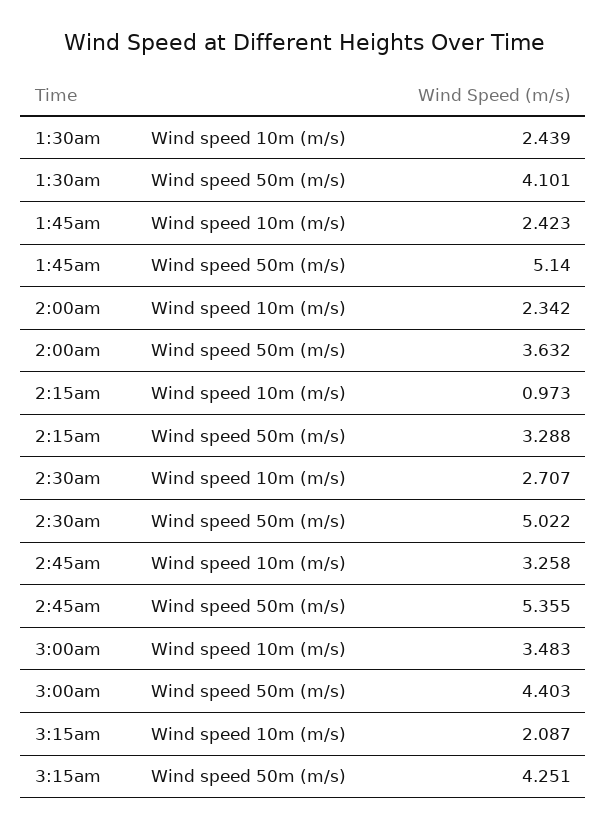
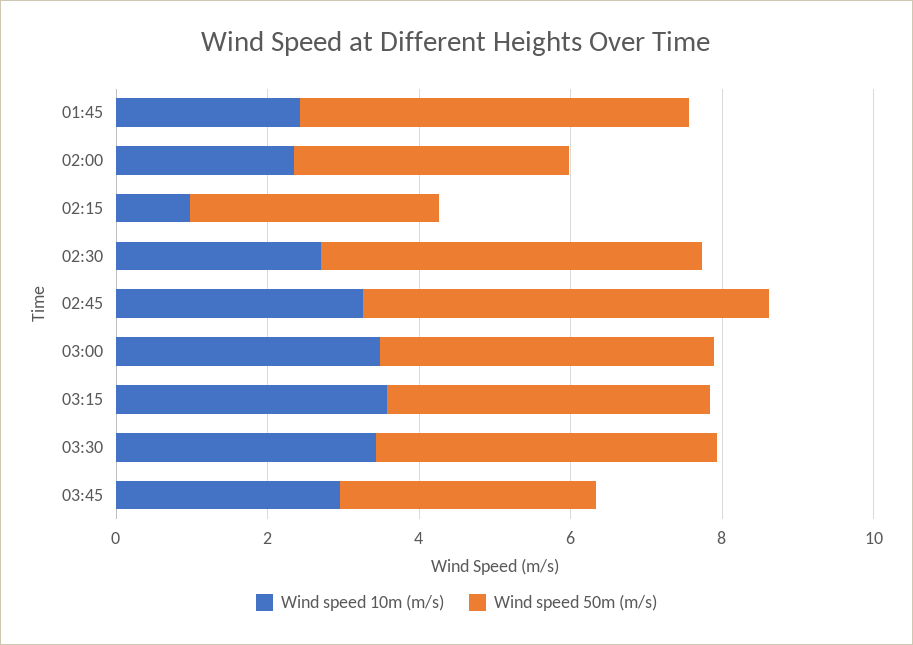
Wind speed 10m (m/s), 1:30am: 2.439 -> none
Wind speed 50m (m/s), 1:30am: 4.101 -> none
Wind speed 10m (m/s), 3:15am: 2.087 -> 3.5
Wind speed 10m (m/s), 03:30: none -> 3.5
Wind speed 50m (m/s), 03:30: none -> 4.5
Wind speed 10m (m/s), 03:45: none -> 3
Wind speed 50m (m/s), 03:45: none -> 3.5

